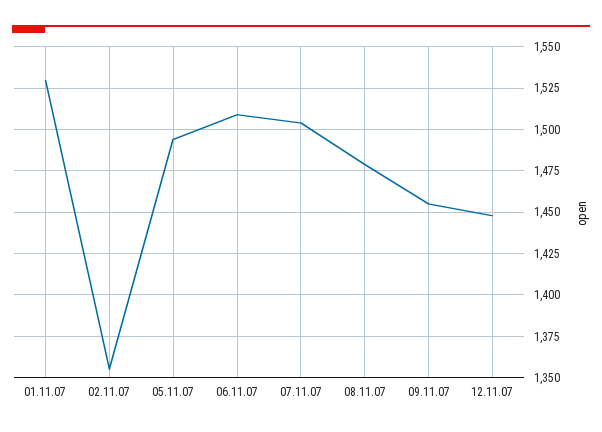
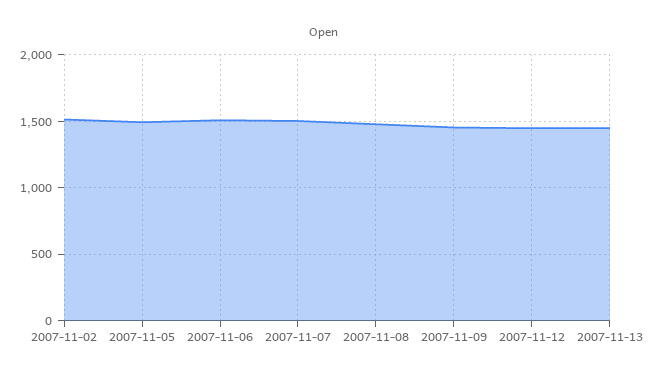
01.11.07: 1530 -> none
02.11.07: 1355 -> 1500
2007-11-13: none -> 1450

